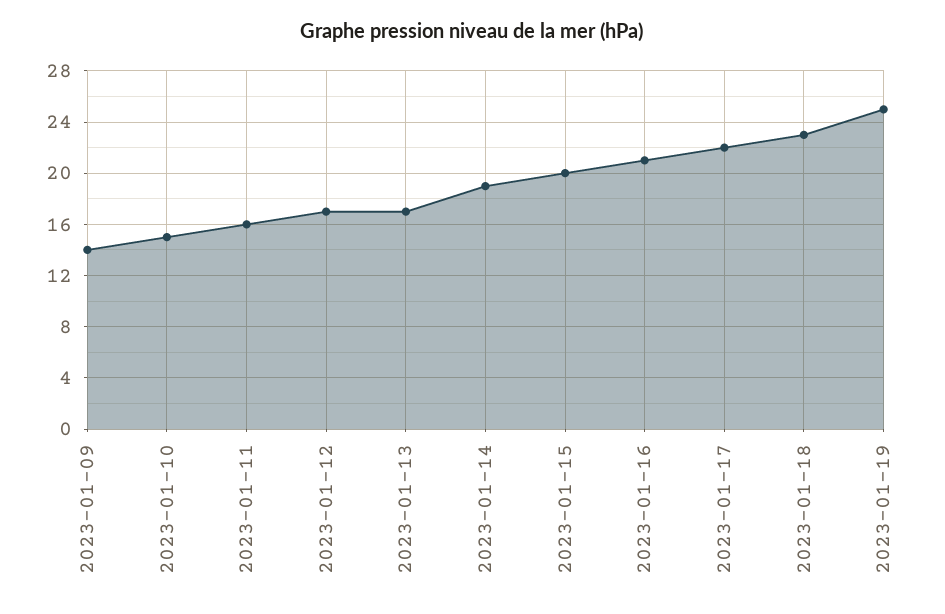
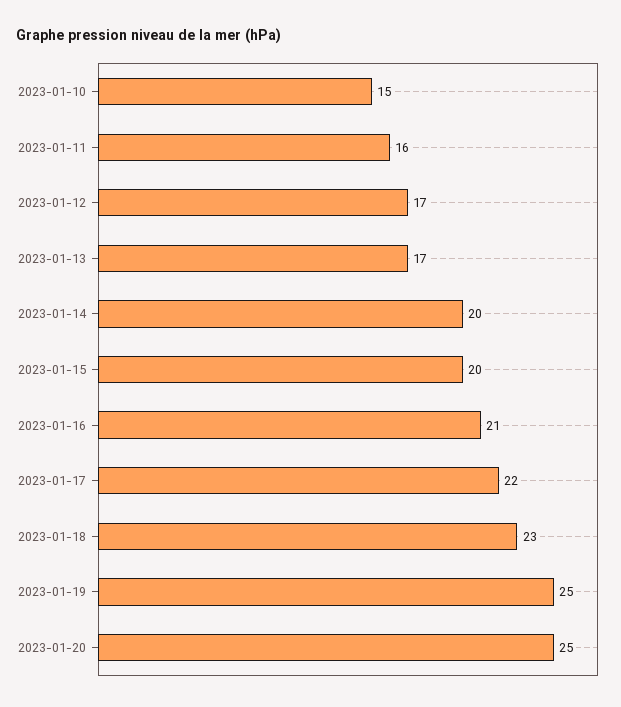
2023-01-09: 14 -> none
2023-01-14: 19 -> 20
2023-01-20: none -> 25

